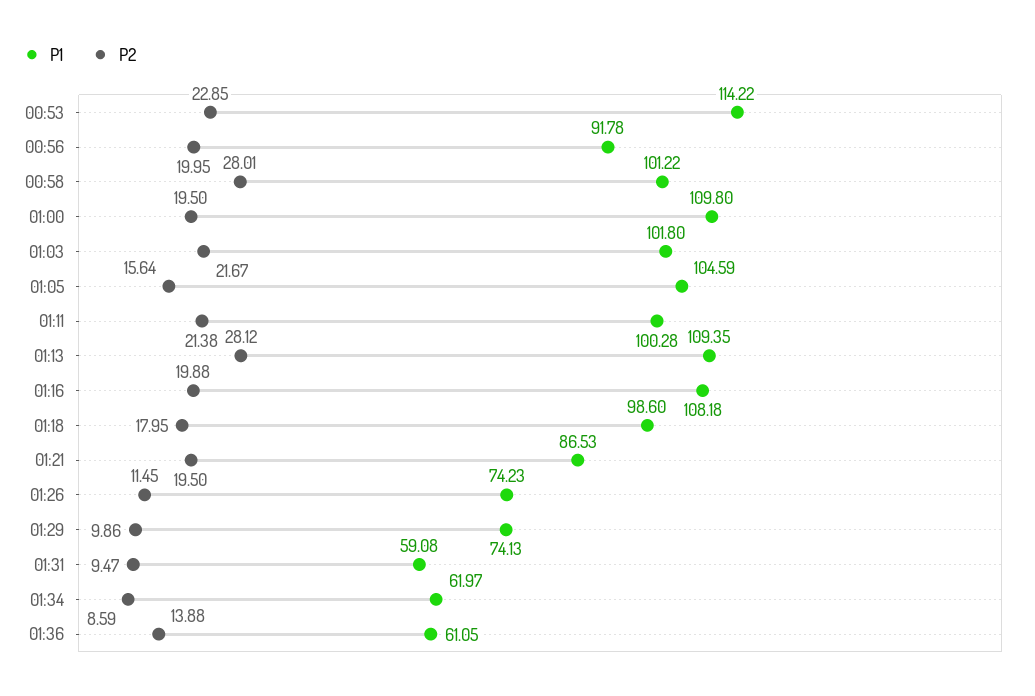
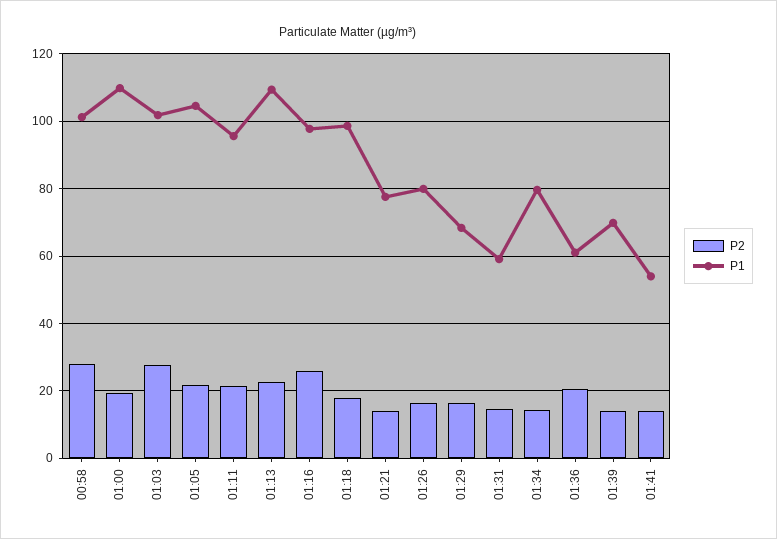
P1, 00:53: 114.22 -> none
P2, 00:53: 22.85 -> none
P1, 00:56: 91.78 -> none
P2, 00:56: 19.95 -> none
P2, 01:03: 21.67 -> 28
P2, 01:05: 15.64 -> 22
P1, 01:11: 100.28 -> 96
P2, 01:13: 28.12 -> 22
P1, 01:16: 108.18 -> 98
P2, 01:16: 19.88 -> 26
P1, 01:21: 86.53 -> 78
P2, 01:21: 19.5 -> 14
P1, 01:26: 74.23 -> 80
P2, 01:26: 11.45 -> 16
P1, 01:29: 74.13 -> 68
P2, 01:29: 9.86 -> 16
P2, 01:31: 9.47 -> 14
P1, 01:34: 61.97 -> 80
P2, 01:34: 8.59 -> 14
P2, 01:36: 13.88 -> 20
P2, 01:39: none -> 14
P1, 01:39: none -> 70
P2, 01:41: none -> 14
P1, 01:41: none -> 54

